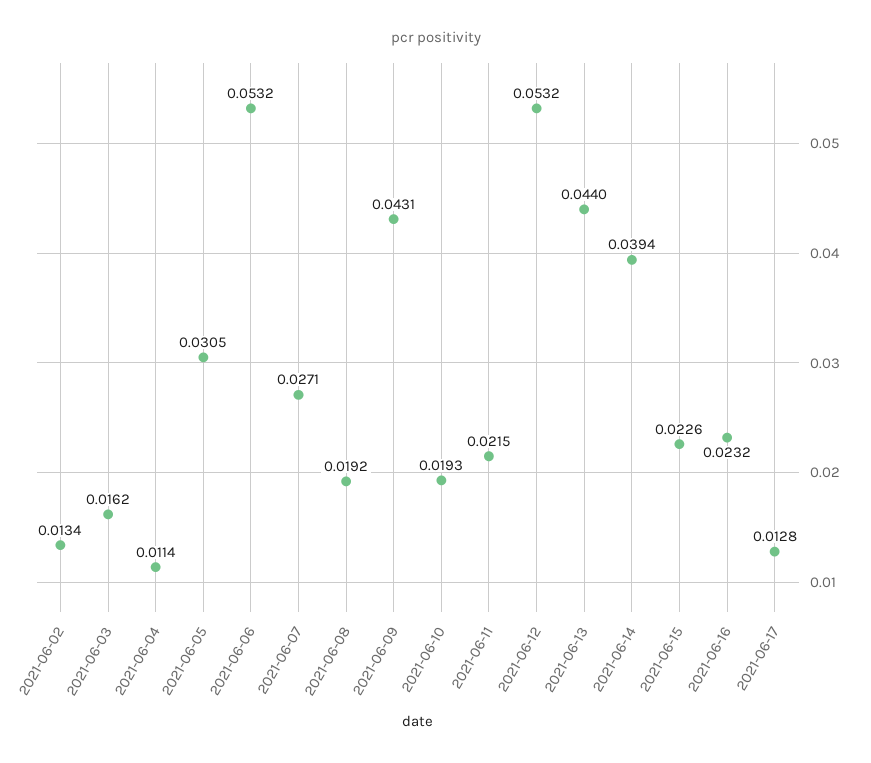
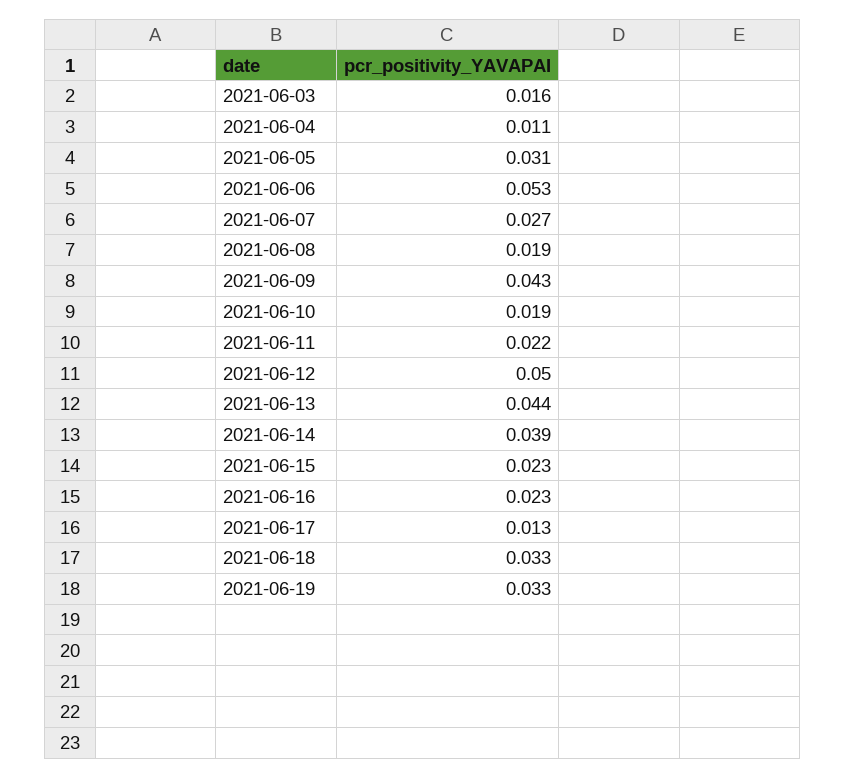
2021-06-02: 0.0134 -> none
2021-06-12: 0.0532 -> 0.05
2021-06-18: none -> 0.033
2021-06-19: none -> 0.033

